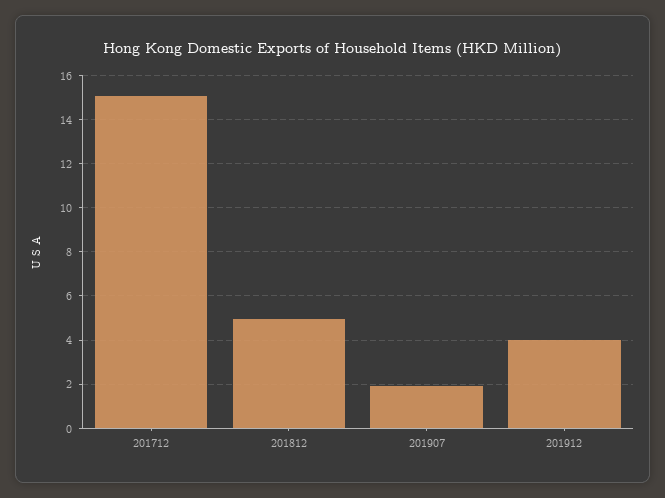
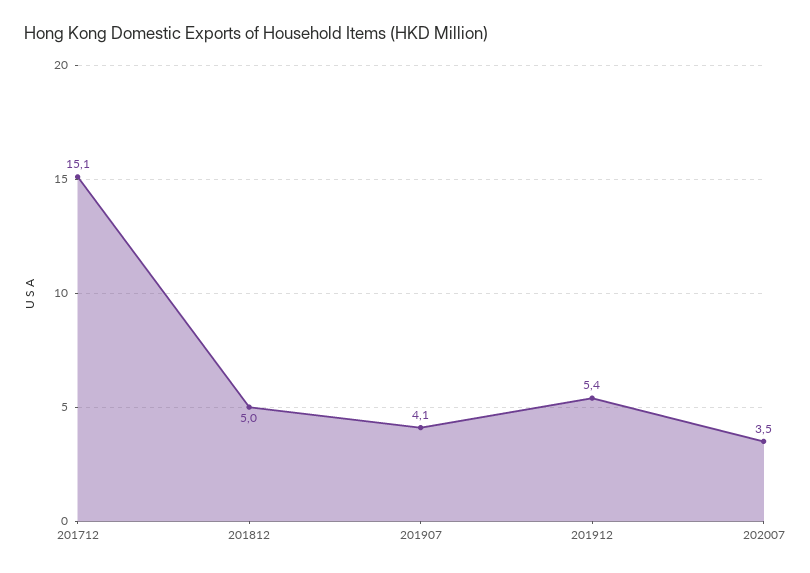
201907: 2 -> 4.1
201912: 4 -> 5.4
202007: none -> 3.5

